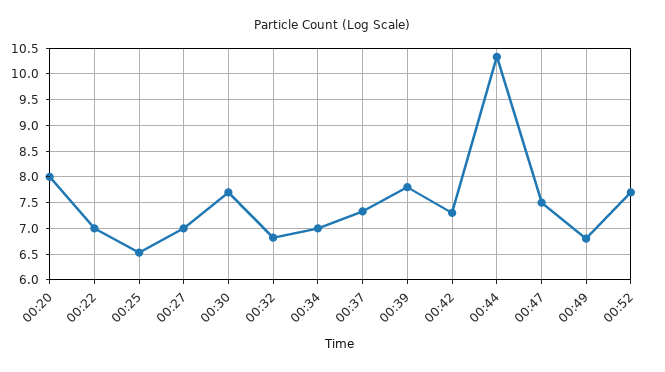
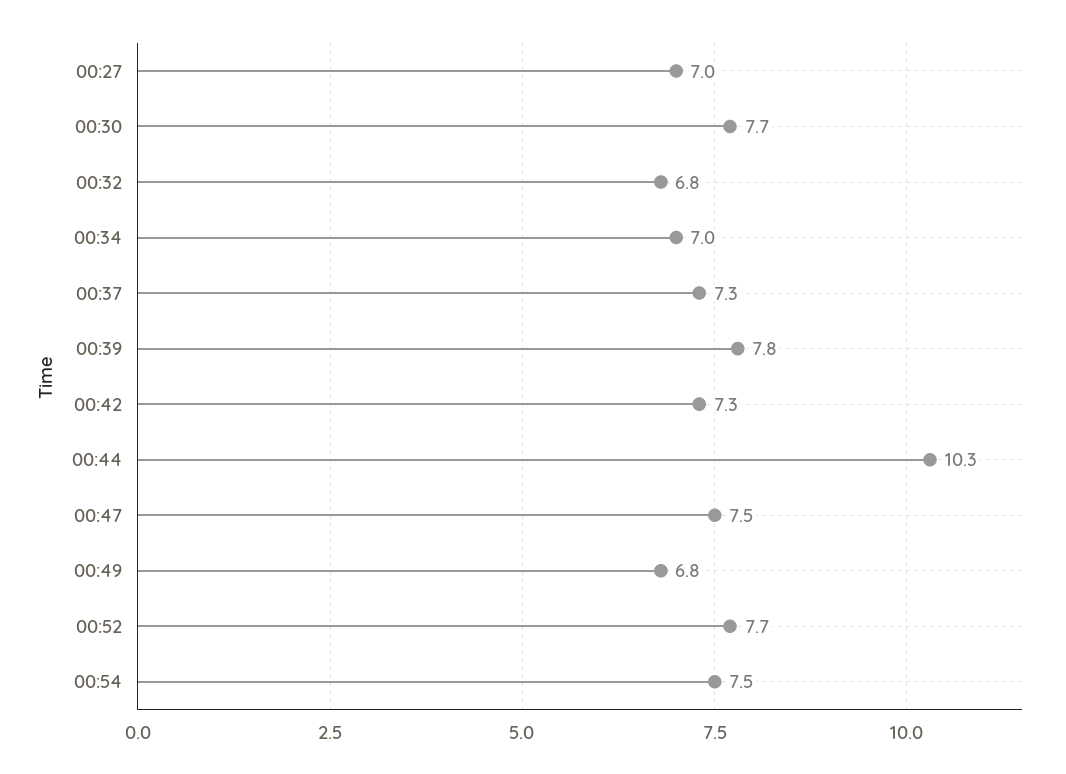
00:20: 8 -> none
00:22: 7 -> none
00:25: 6.5 -> none
00:54: none -> 7.5

